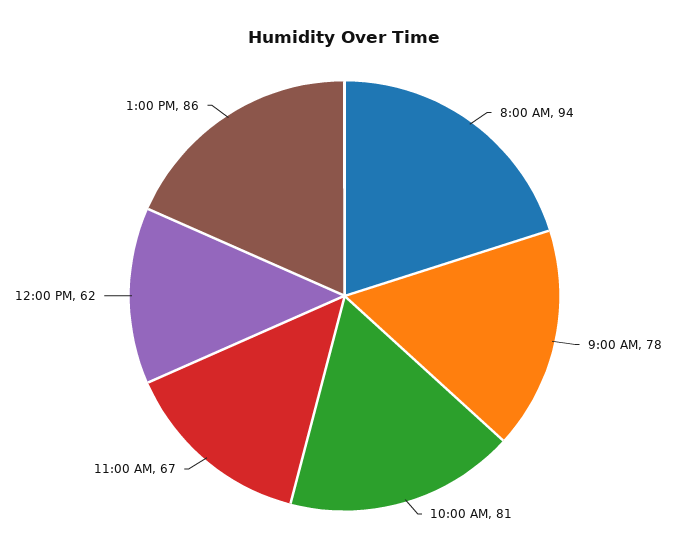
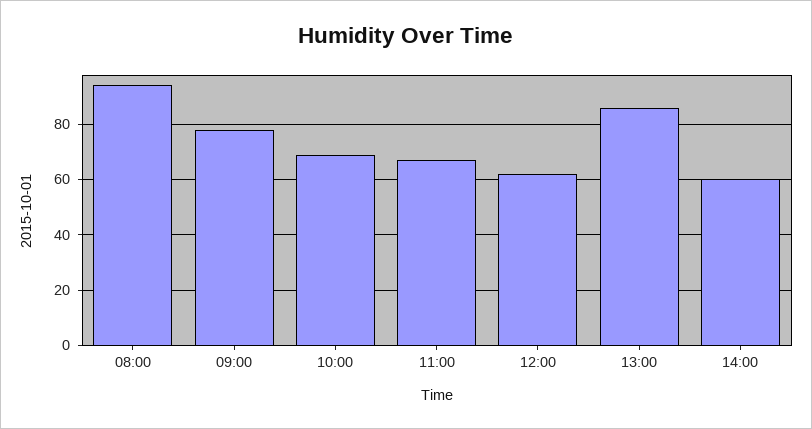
10:00 AM: 81 -> 70
14:00: none -> 60

